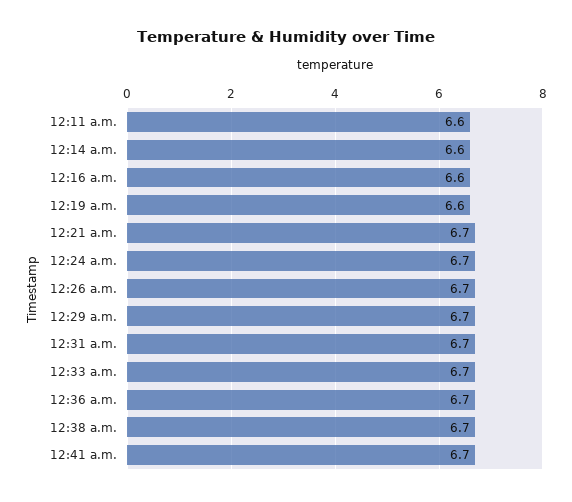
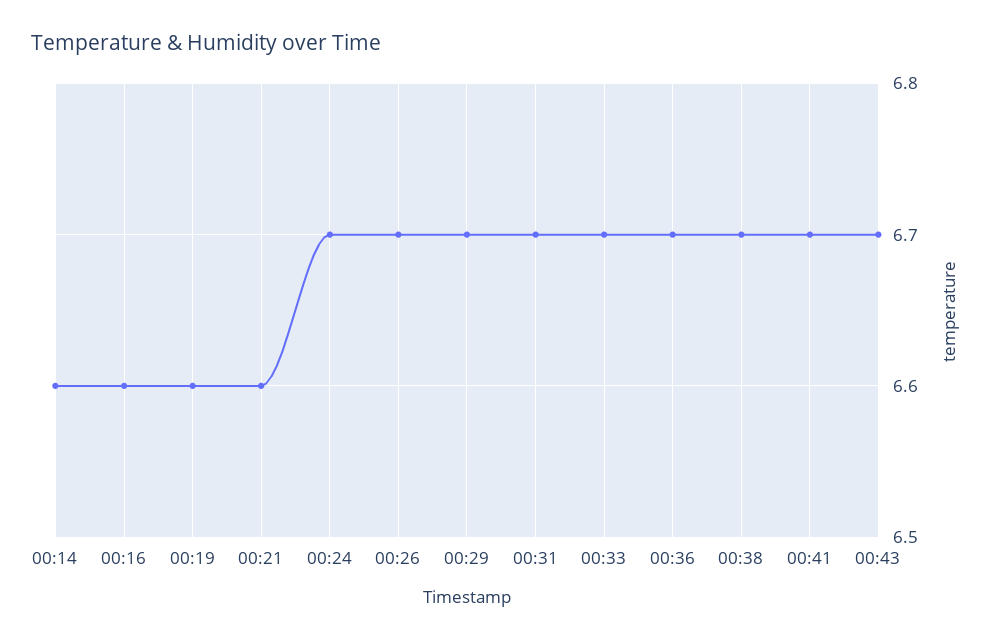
12:11 a.m.: 6.6 -> none
12:21 a.m.: 6.7 -> 6.6
00:43: none -> 6.7

